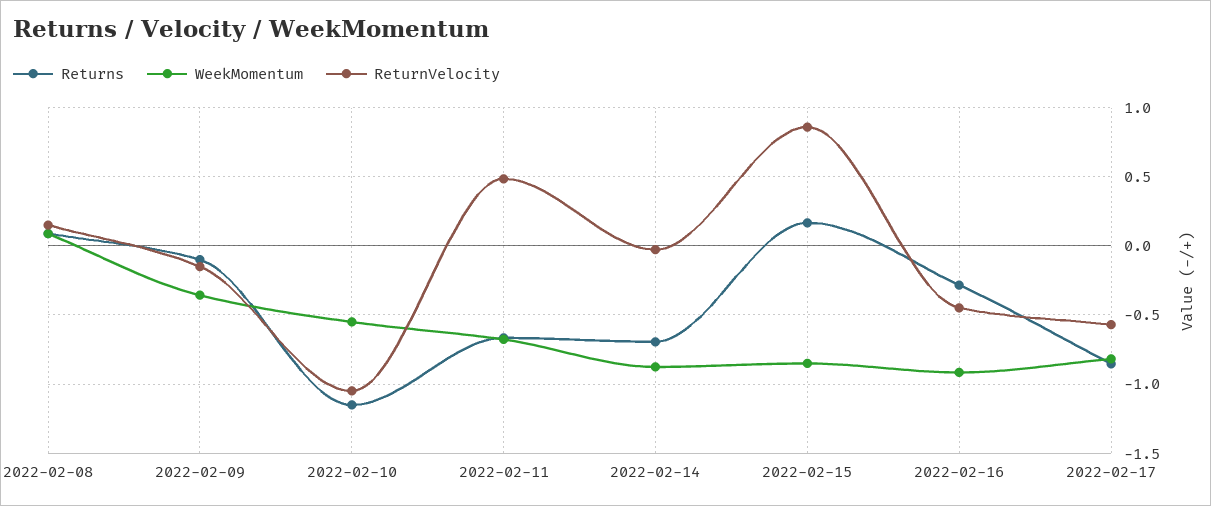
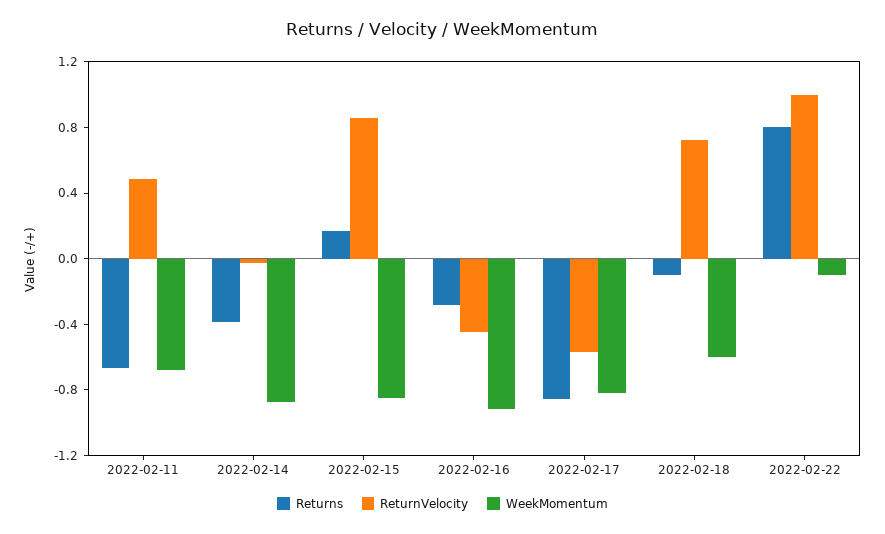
Returns, 2022-02-08: 0.1 -> none
WeekMomentum, 2022-02-08: 0.1 -> none
ReturnVelocity, 2022-02-08: 0.15 -> none
Returns, 2022-02-09: -0.1 -> none
WeekMomentum, 2022-02-09: -0.35 -> none
ReturnVelocity, 2022-02-09: -0.15 -> none
Returns, 2022-02-10: -1.15 -> none
WeekMomentum, 2022-02-10: -0.55 -> none
ReturnVelocity, 2022-02-10: -1.05 -> none
Returns, 2022-02-14: -0.7 -> -0.4
Returns, 2022-02-18: none -> -0.1
ReturnVelocity, 2022-02-18: none -> 0.7
WeekMomentum, 2022-02-18: none -> -0.6
Returns, 2022-02-22: none -> 0.8
ReturnVelocity, 2022-02-22: none -> 1
WeekMomentum, 2022-02-22: none -> -0.1

